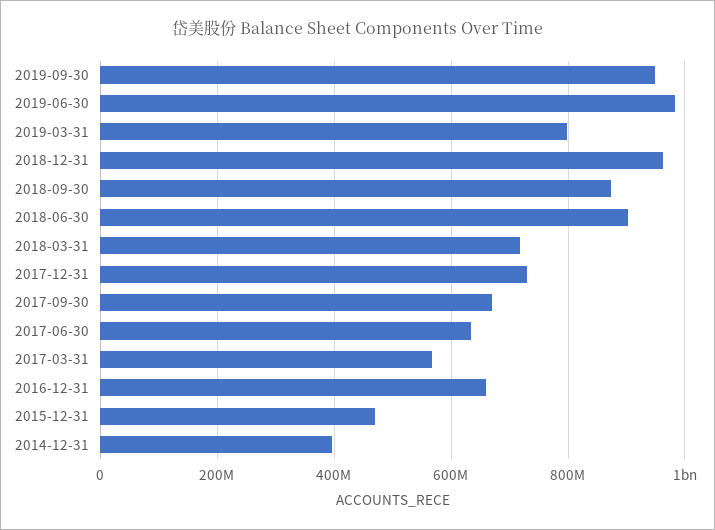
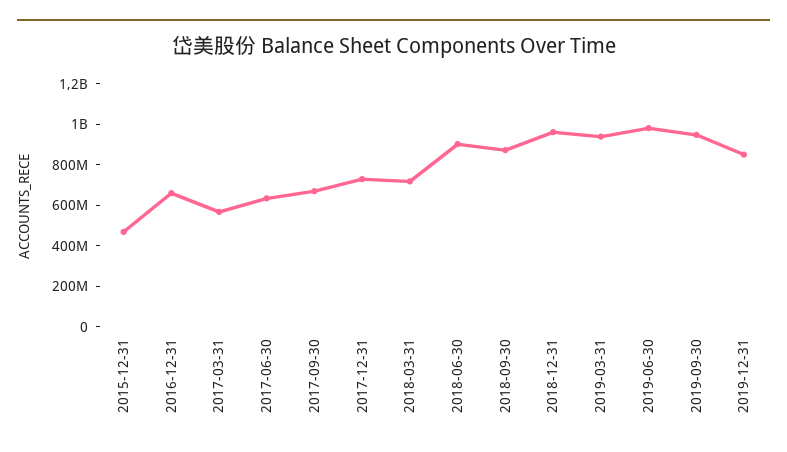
2019-03-31: 800000000 -> 950000000
2014-12-31: 400000000 -> none
2019-12-31: none -> 850000000

